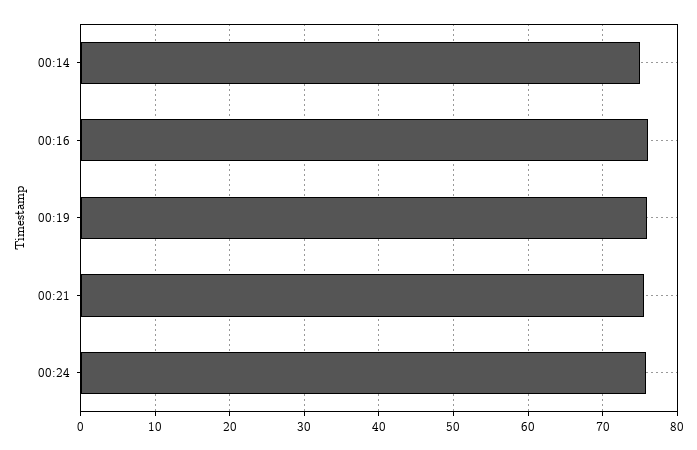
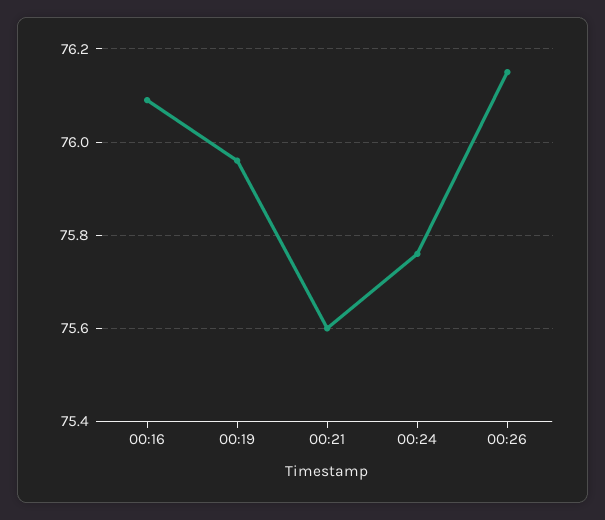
00:14: 75 -> none
00:26: none -> 76.15

